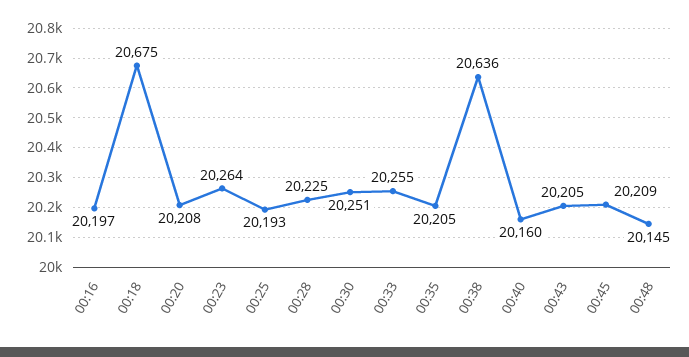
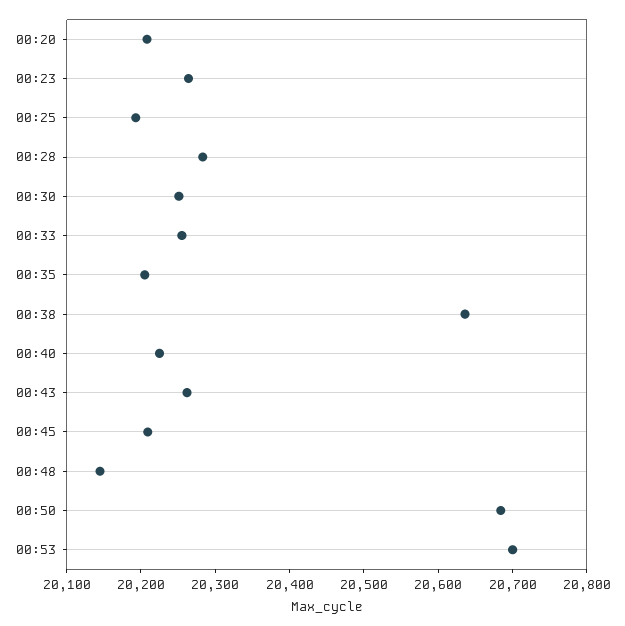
00:16: 20197 -> none
00:18: 20675 -> none
00:28: 20225 -> 20280
00:40: 20160 -> 20220
00:43: 20205 -> 20260
00:50: none -> 20680
00:53: none -> 20700

